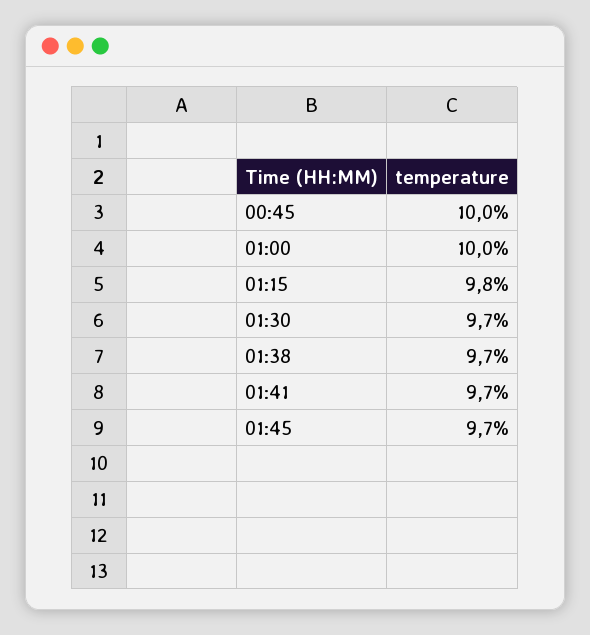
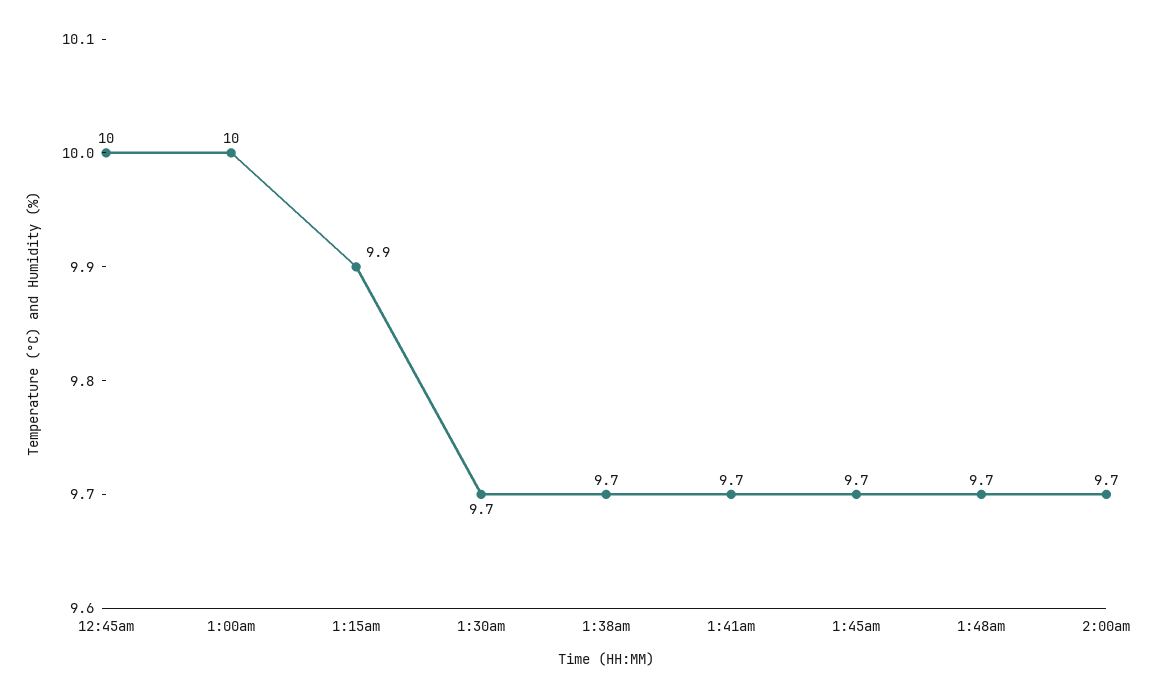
01:15: 9.8 -> 9.9
1:48am: none -> 9.7
2:00am: none -> 9.7

